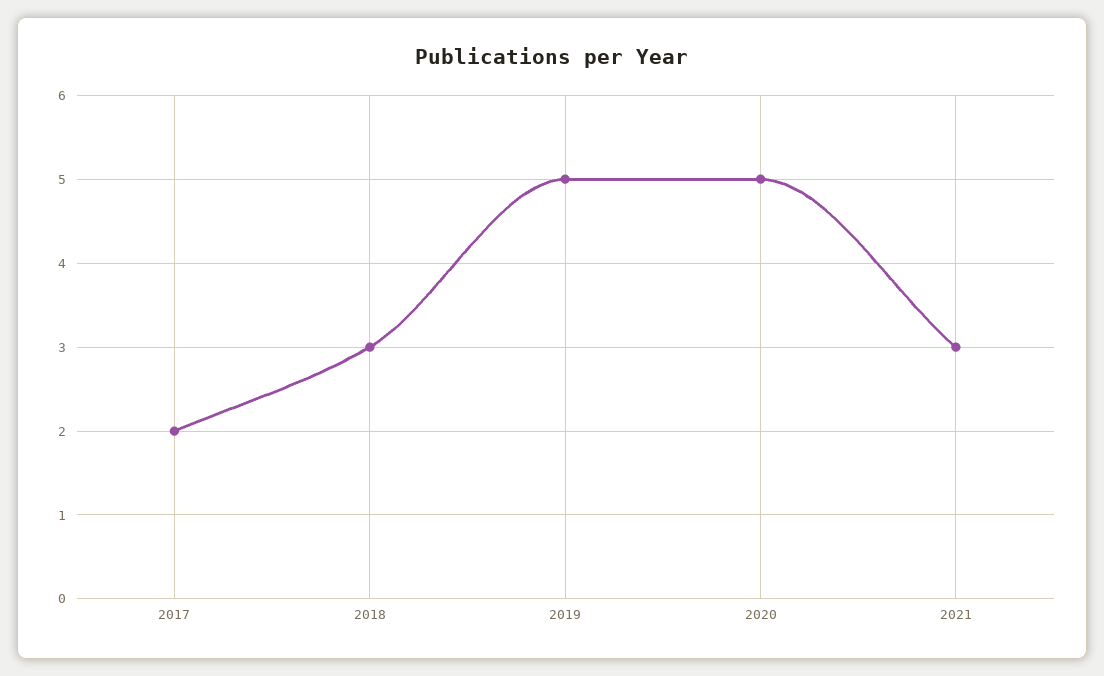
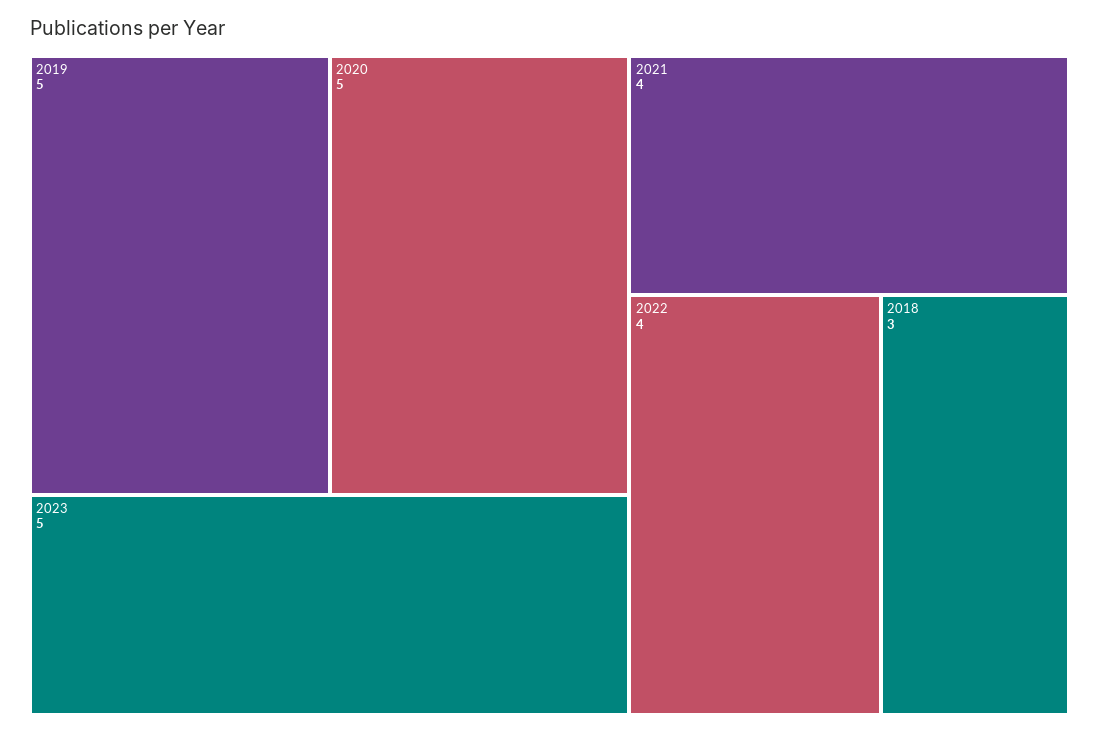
2017: 2 -> none
2021: 3 -> 4
2023: none -> 5
2022: none -> 4

